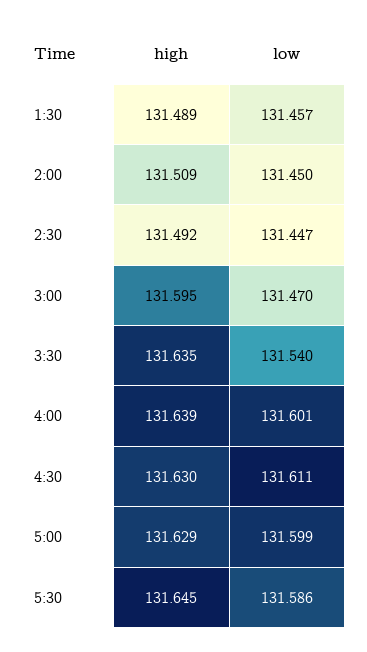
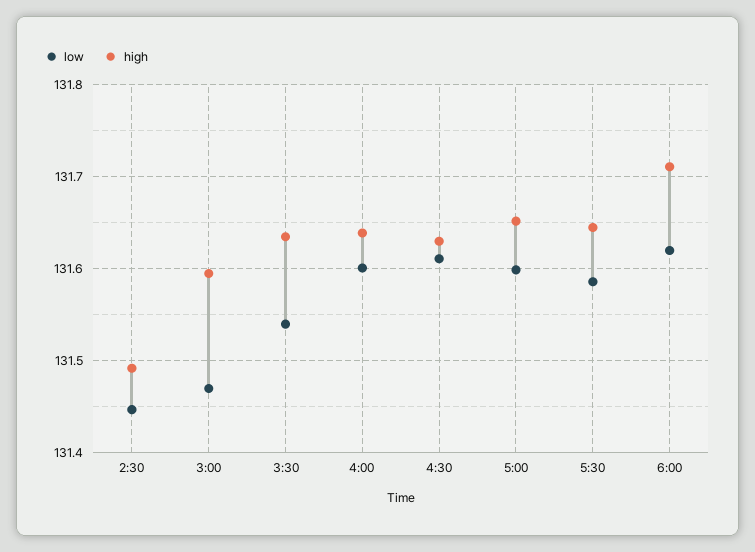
high, 1:30: 131.489 -> none
low, 1:30: 131.457 -> none
high, 2:00: 131.509 -> none
low, 2:00: 131.45 -> none
high, 5:00: 131.629 -> 131.65
low, 6:00: none -> 131.62
high, 6:00: none -> 131.71

